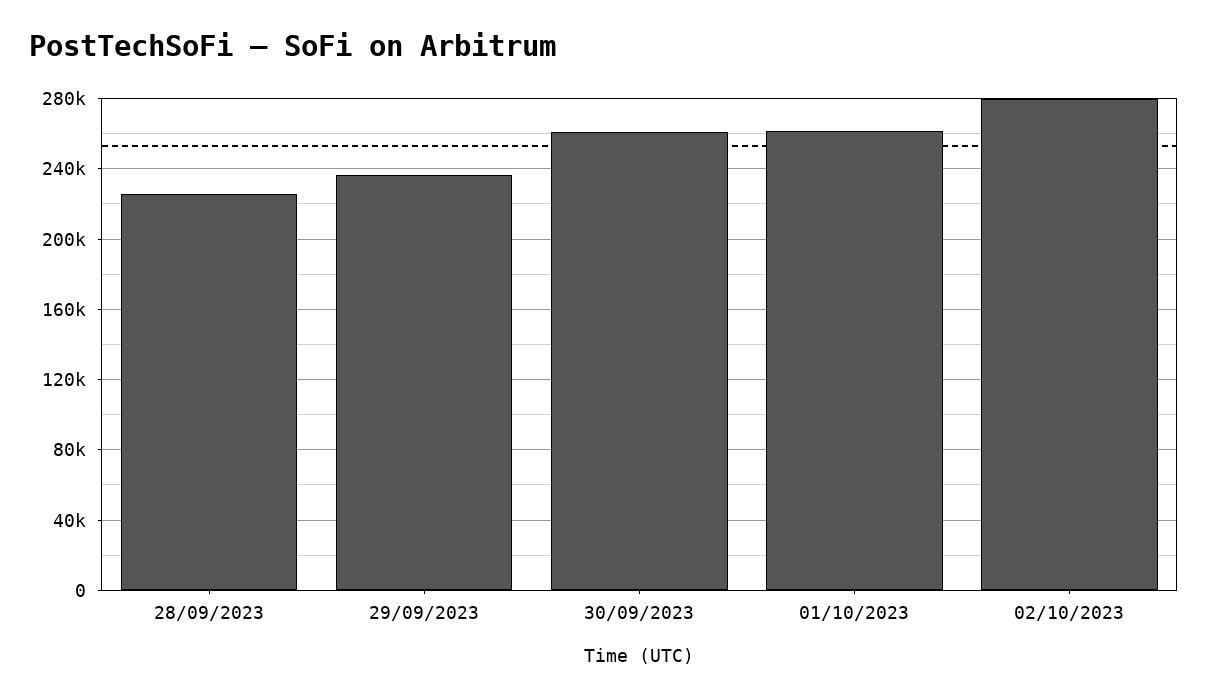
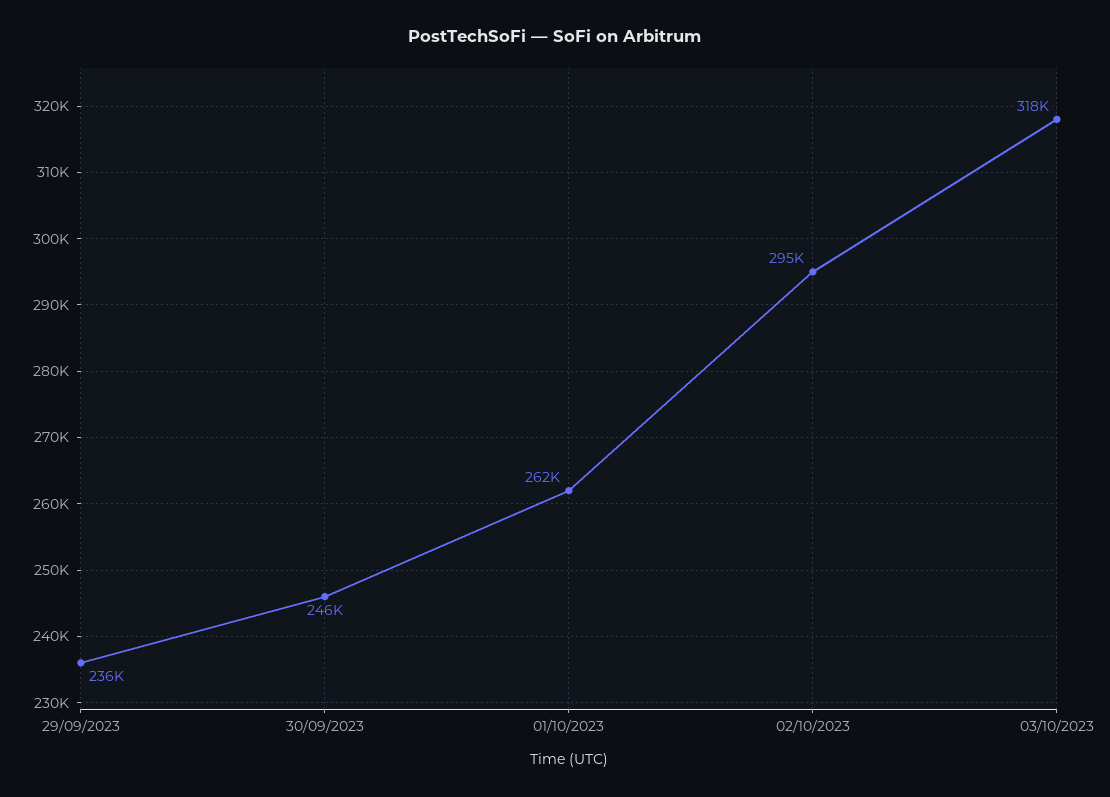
28/09/2023: 225000 -> none
30/09/2023: 260000 -> 246000
02/10/2023: 280000 -> 295000
03/10/2023: none -> 318000

